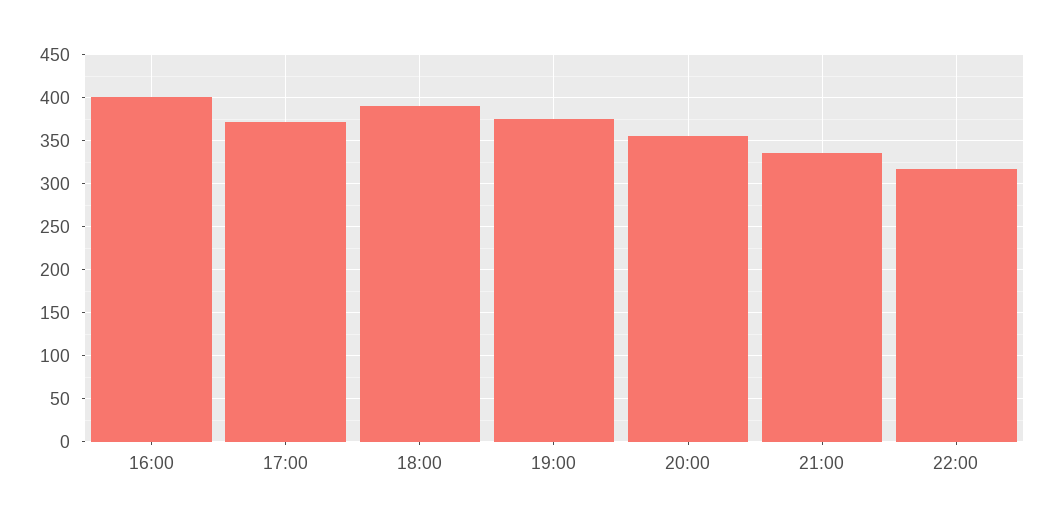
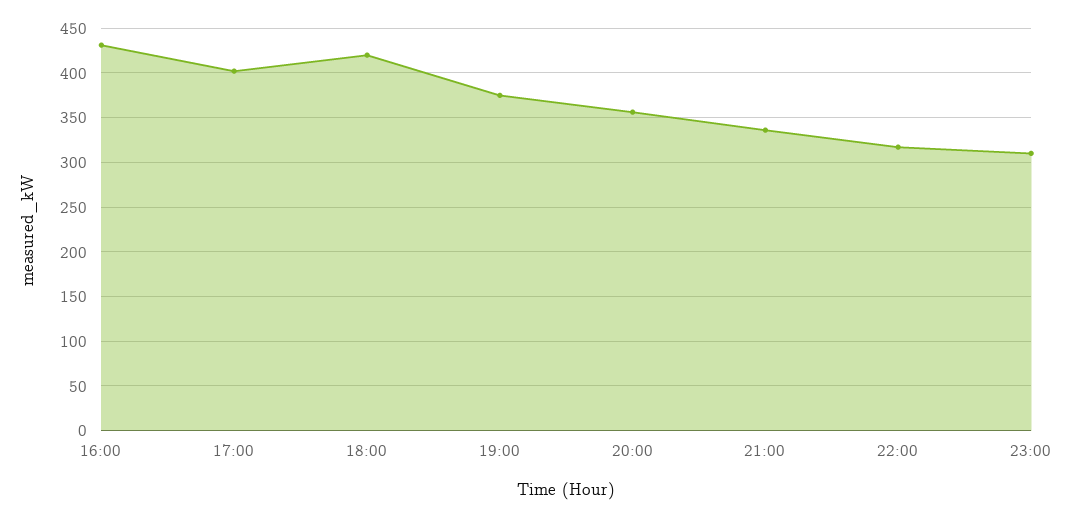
16:00: 400 -> 430
17:00: 370 -> 400
18:00: 390 -> 420
23:00: none -> 310

